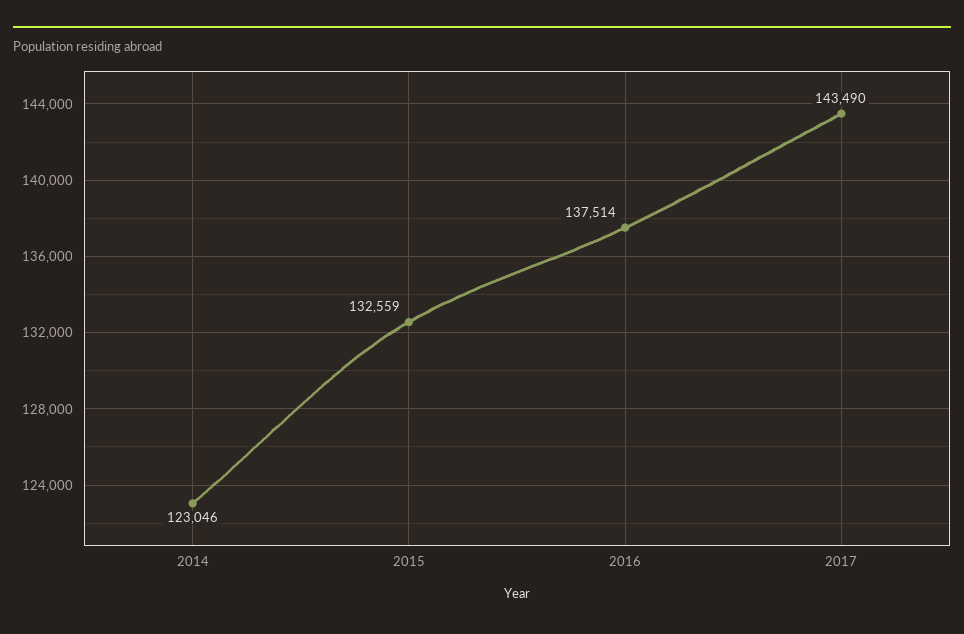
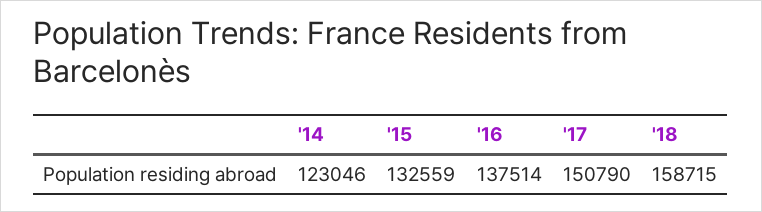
2017: 143490 -> 150790
'18: none -> 158715

